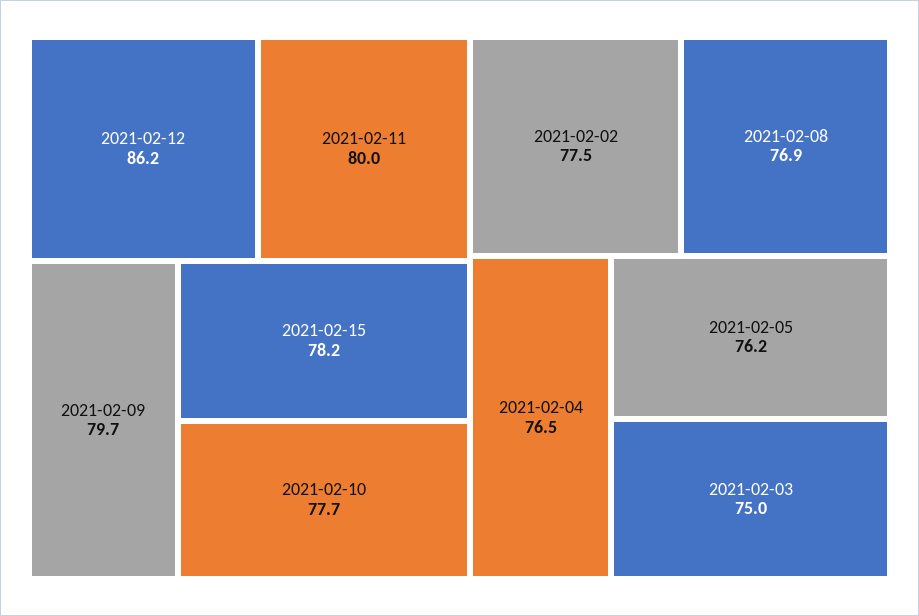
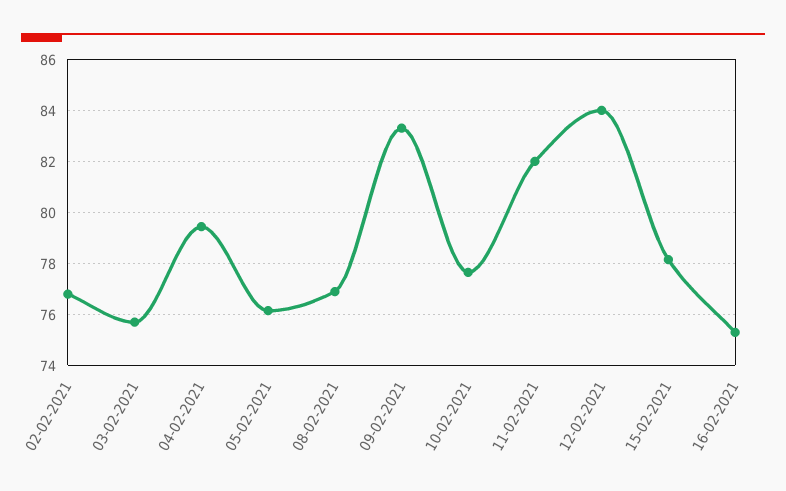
2021-02-12: 86.2 -> 84
2021-02-11: 80 -> 82
2021-02-09: 79.7 -> 83.25
2021-02-02: 77.5 -> 76.75
2021-02-04: 76.5 -> 79.5
2021-02-03: 75 -> 75.75
16-02-2021: none -> 75.25

